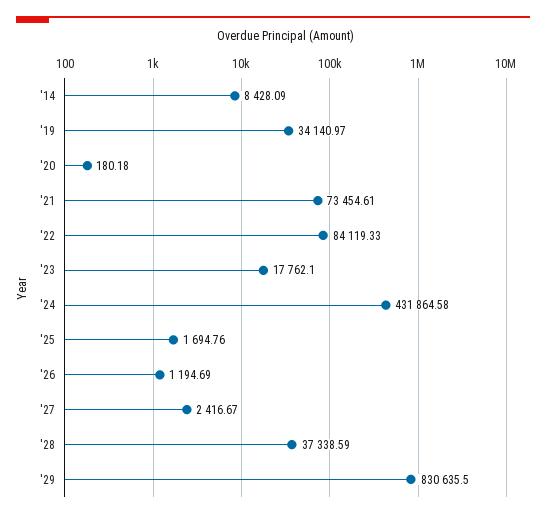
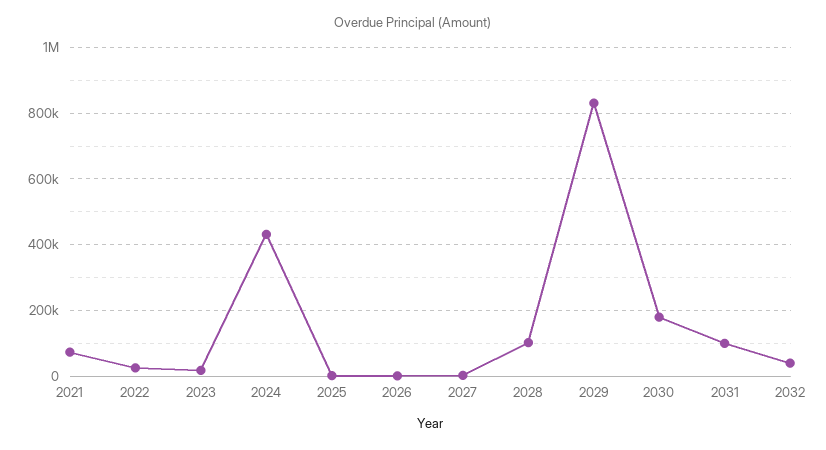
'14: 8428.09 -> none
'19: 34140.97 -> none
'20: 180.18 -> none
'22: 84119.33 -> 20000
'28: 37338.59 -> 100000
2030: none -> 180000
2031: none -> 100000
2032: none -> 40000

